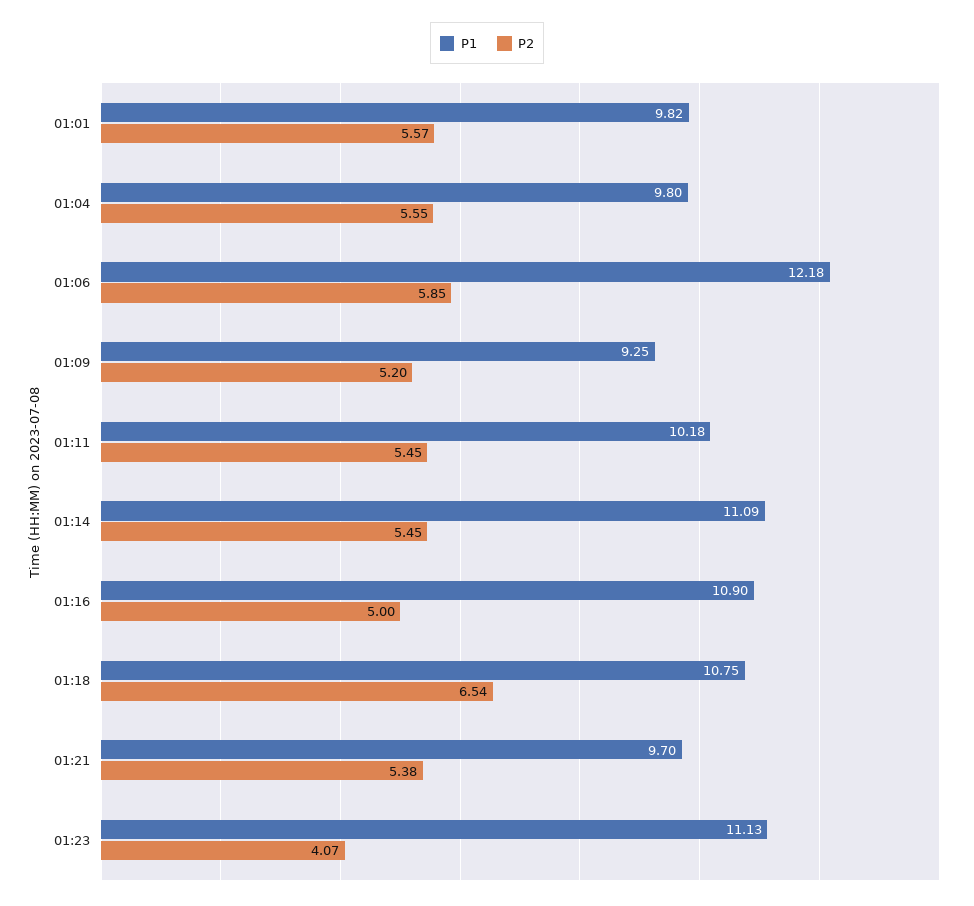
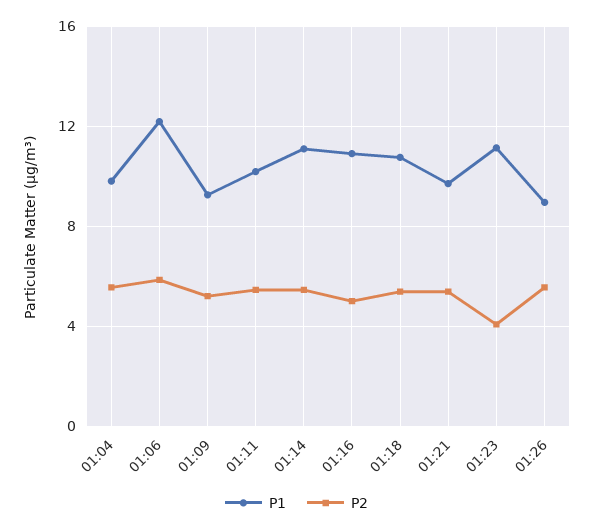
P1, 01:01: 9.82 -> none
P2, 01:01: 5.57 -> none
P2, 01:18: 6.54 -> 5.5
P1, 01:26: none -> 9
P2, 01:26: none -> 5.5

